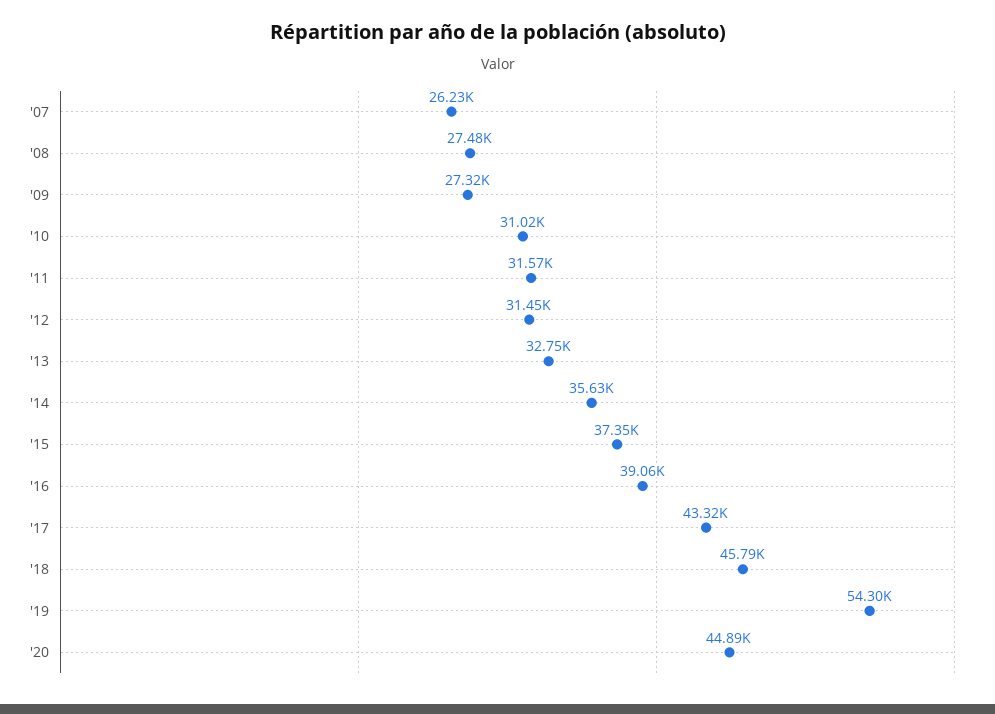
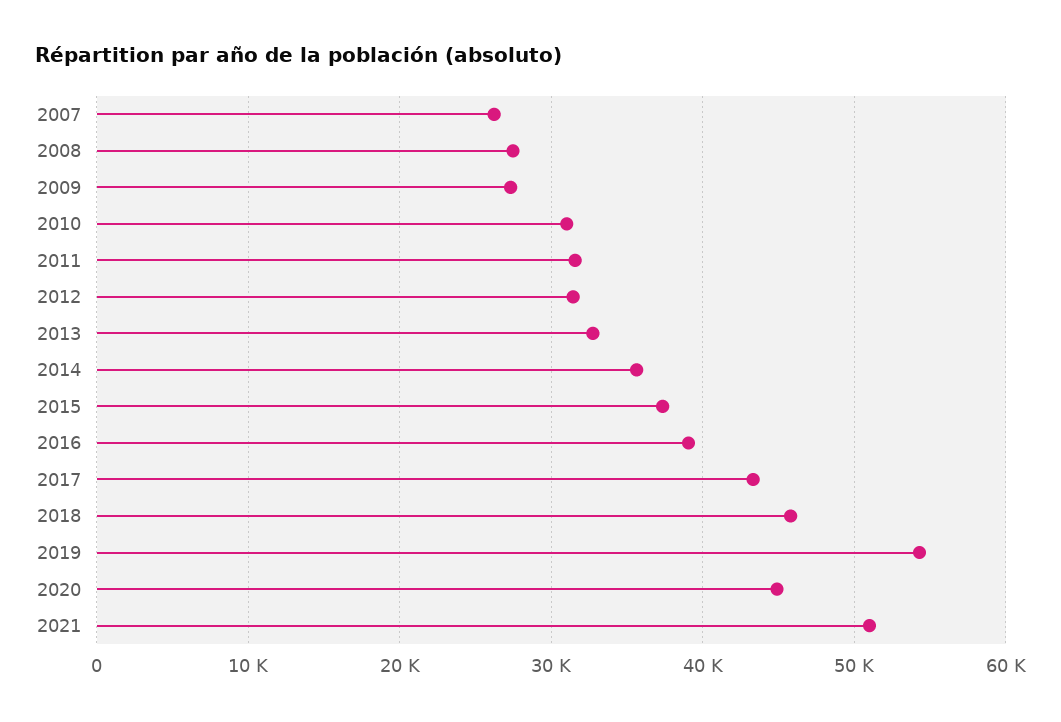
2021: none -> 51000

